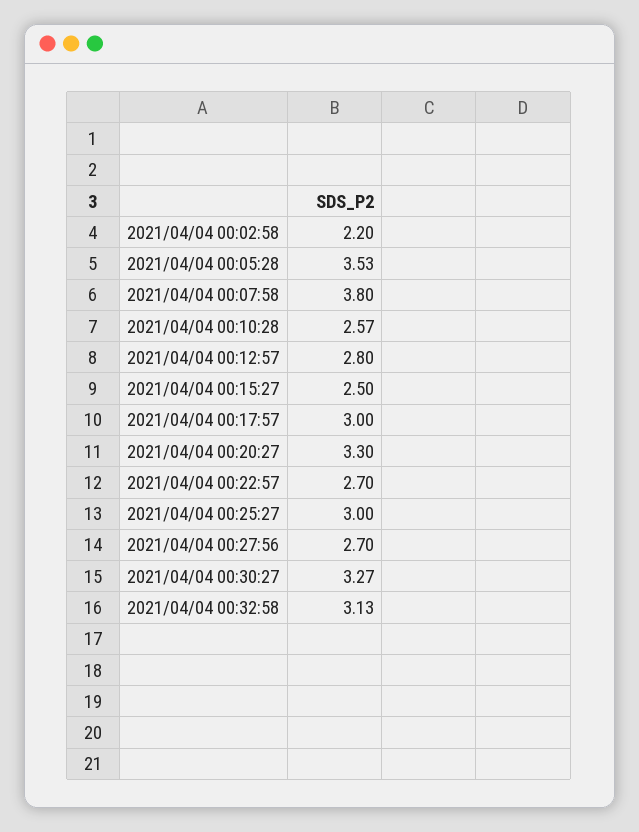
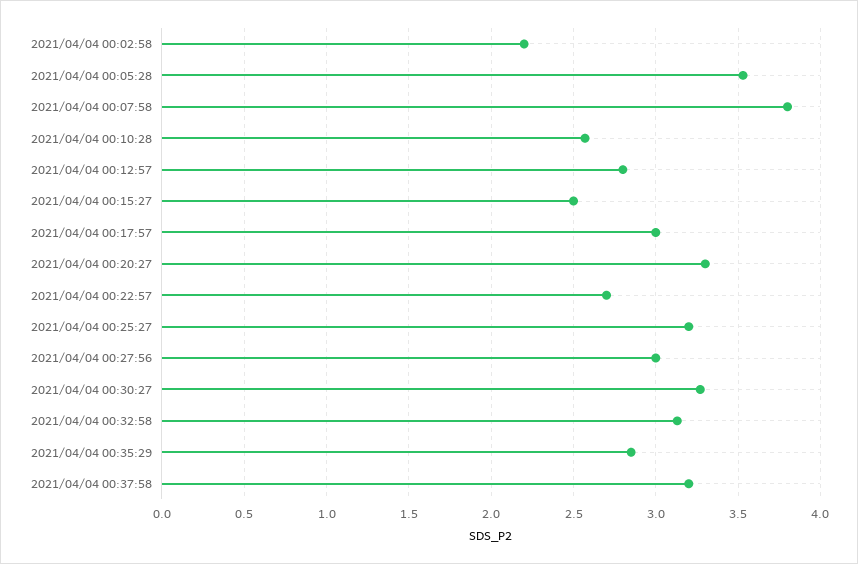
2021/04/04 00:25:27: 3 -> 3.2
2021/04/04 00:27:56: 2.7 -> 3
2021/04/04 00:35:29: none -> 2.85
2021/04/04 00:37:58: none -> 3.2

